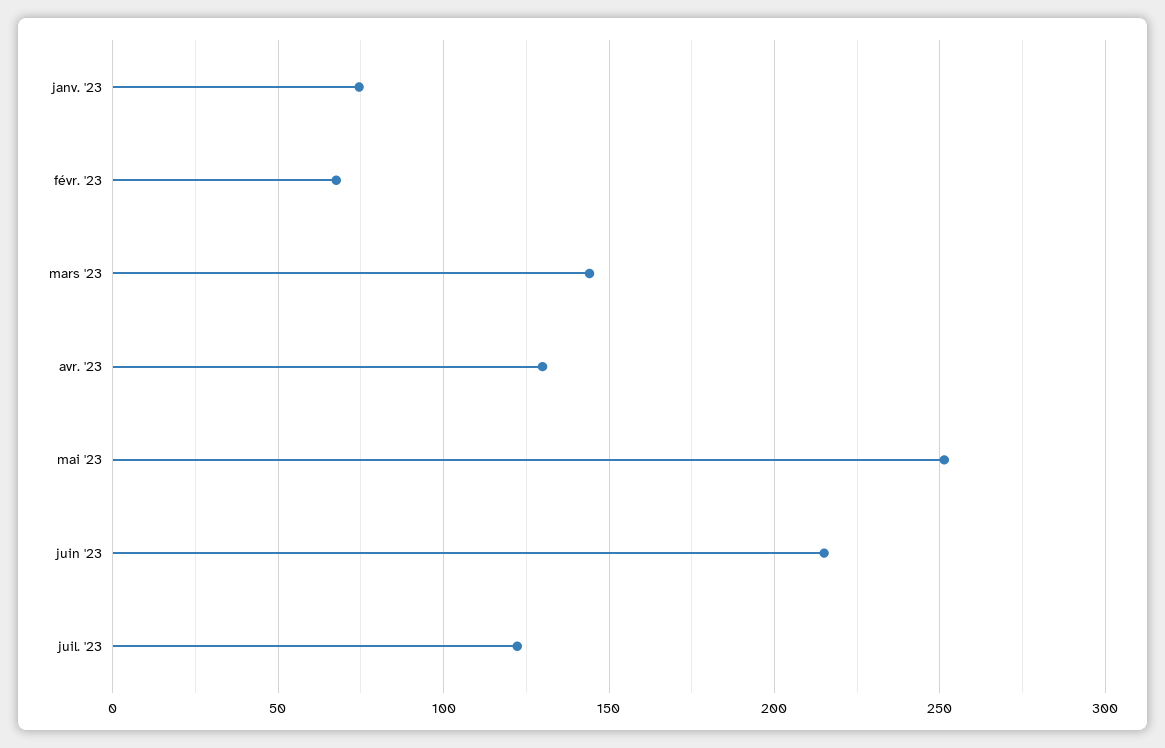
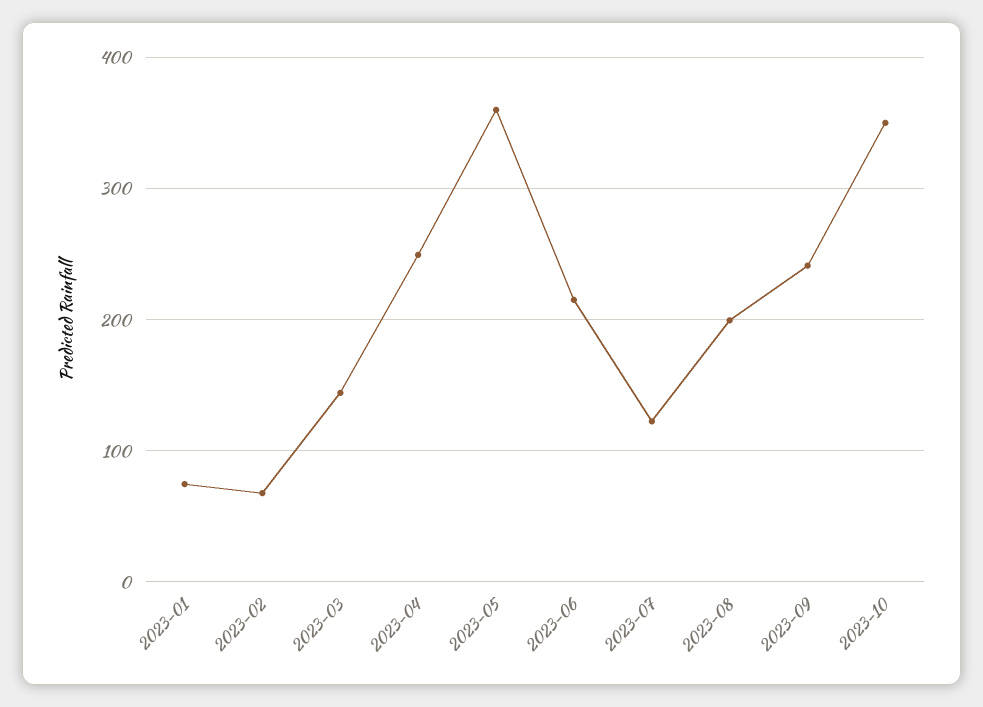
avr. '23: 130 -> 250
mai '23: 250 -> 360
2023-08: none -> 200
2023-09: none -> 240
2023-10: none -> 350

